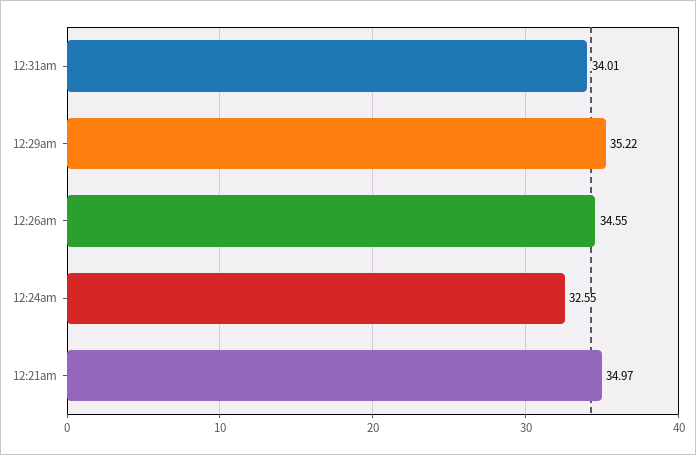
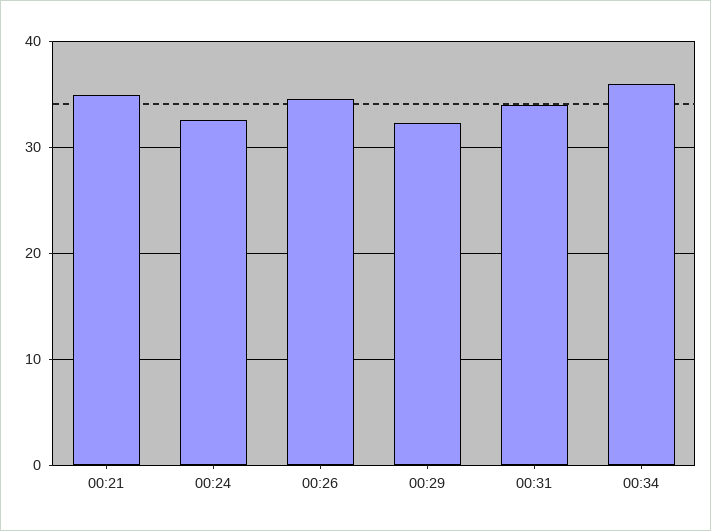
12:29am: 35.22 -> 32
00:34: none -> 36

